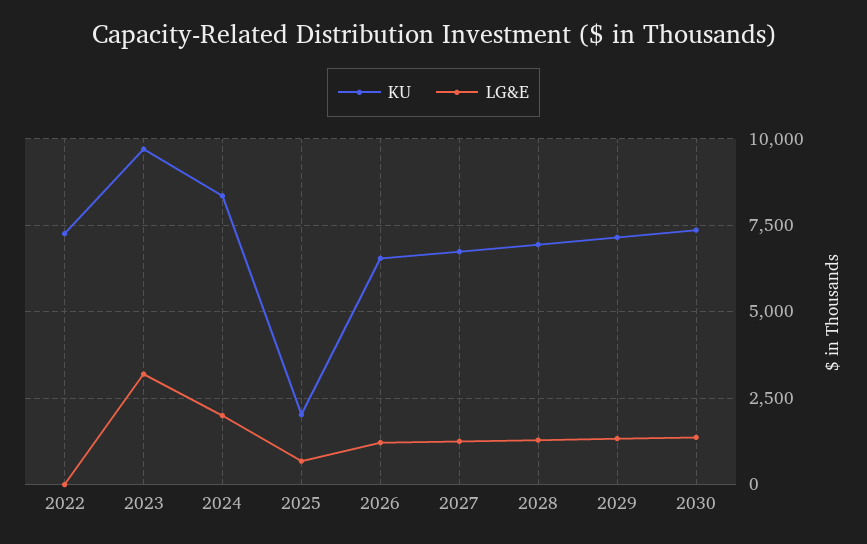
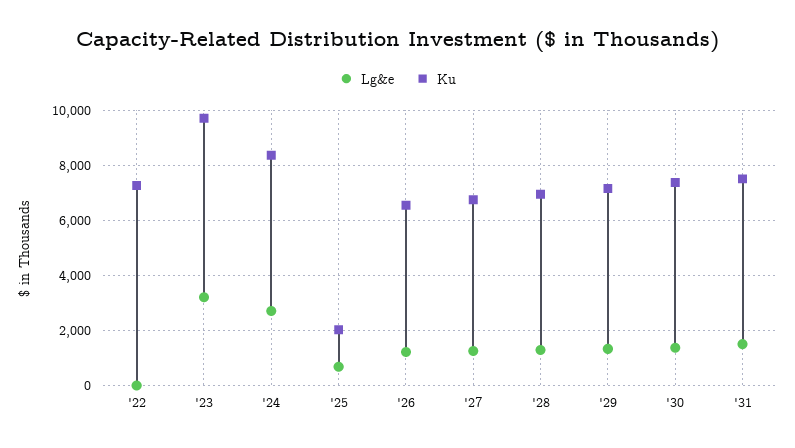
LG&E, 2024: 2000 -> 2750
LG&E, '31: none -> 1500
KU, '31: none -> 7500

